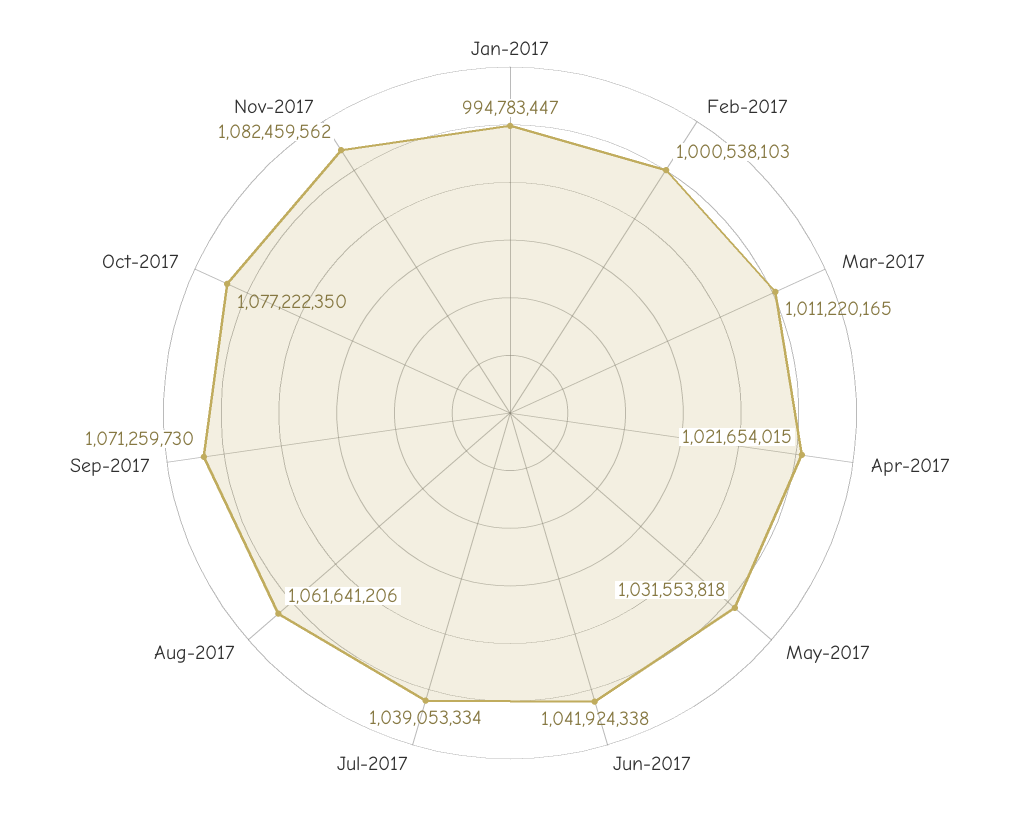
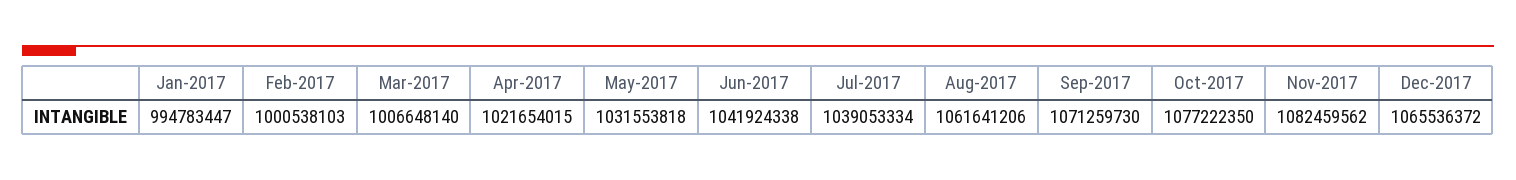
Mar-2017: 1011220165 -> 1006648140
Dec-2017: none -> 1065536372

